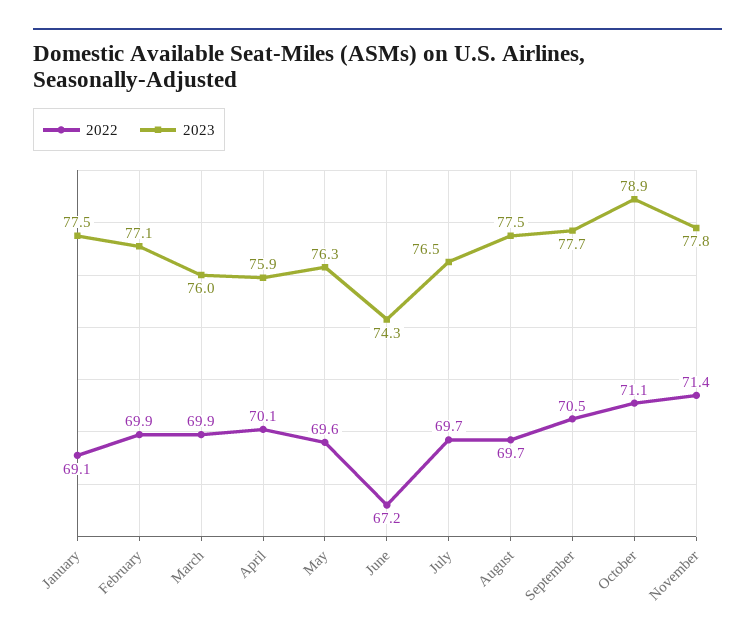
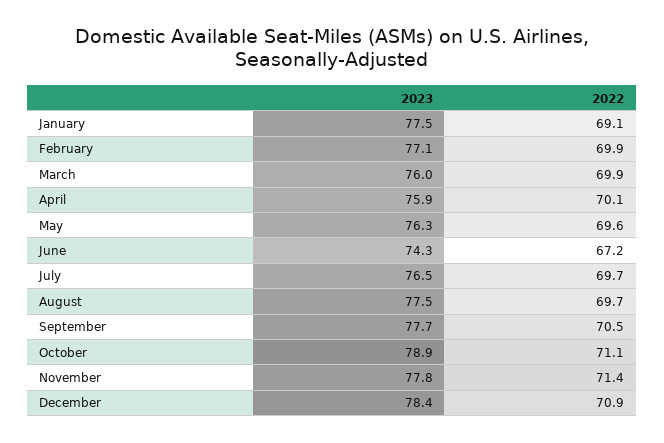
2023, December: none -> 78.4
2022, December: none -> 70.9

